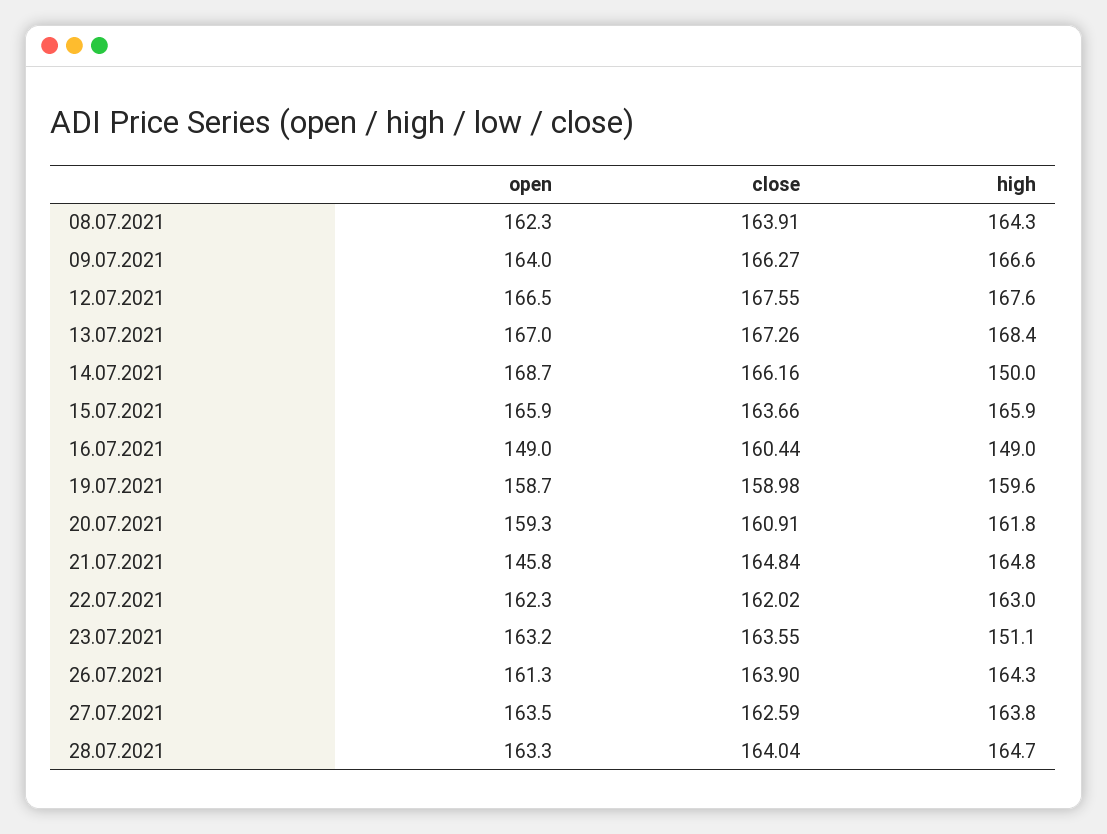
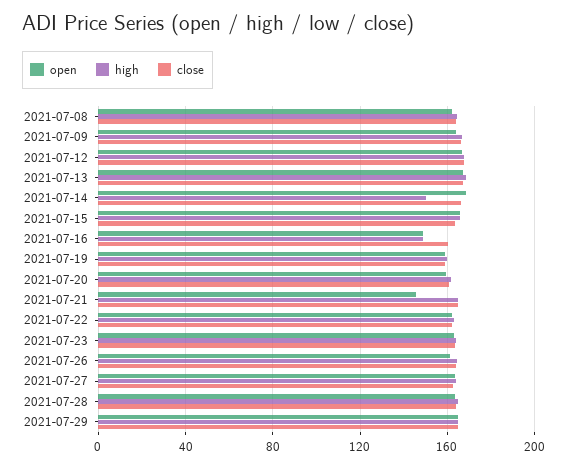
high, 23.07.2021: 151.1 -> 165
open, 2021-07-29: none -> 165
high, 2021-07-29: none -> 165
close, 2021-07-29: none -> 165

